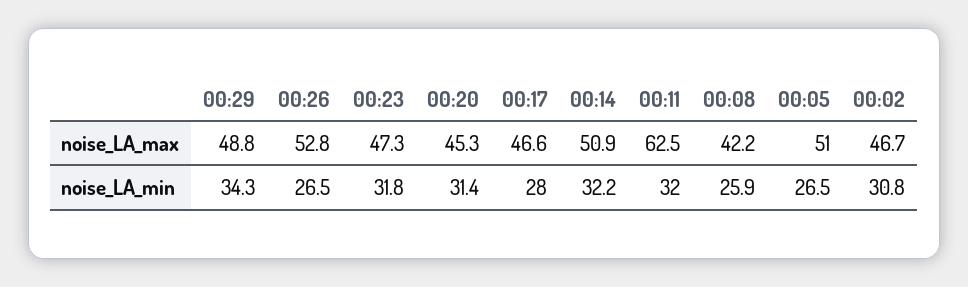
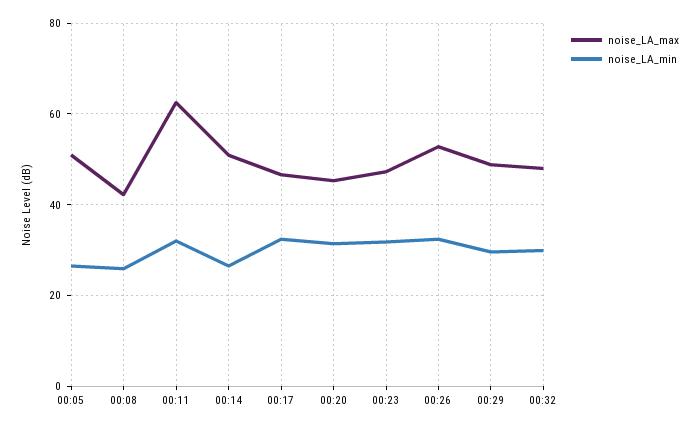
noise_LA_max, 00:02: 46.7 -> none
noise_LA_min, 00:29: 34.3 -> 30
noise_LA_min, 00:26: 26.5 -> 32
noise_LA_min, 00:17: 28 -> 32
noise_LA_min, 00:14: 32.2 -> 26
noise_LA_min, 00:02: 30.8 -> none
noise_LA_max, 00:32: none -> 48
noise_LA_min, 00:32: none -> 30

